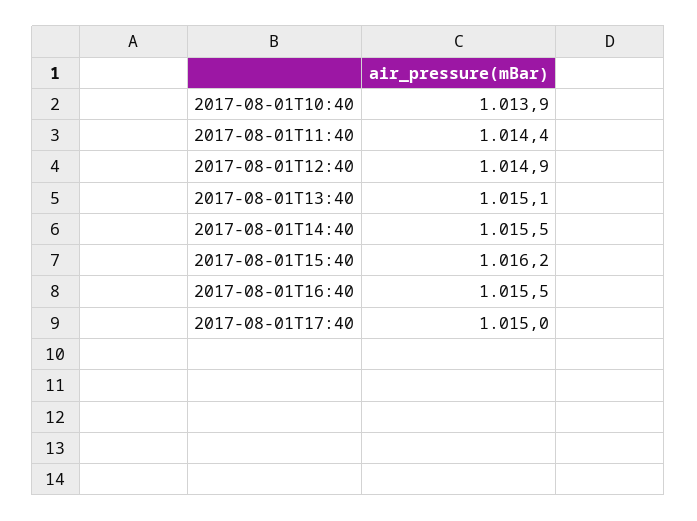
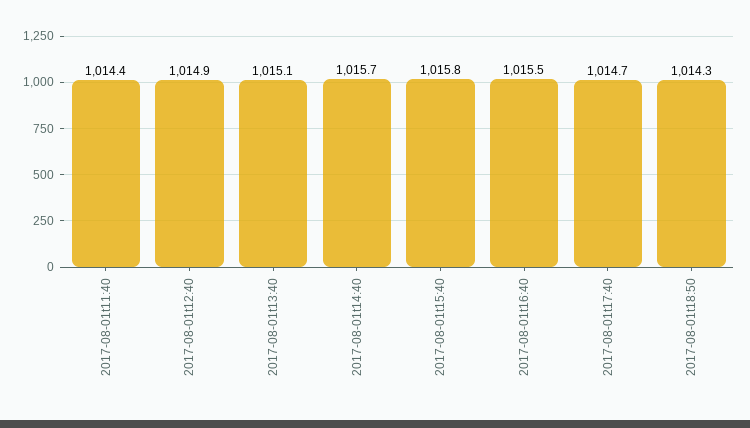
2017-08-01T10:40: 1013.9 -> none
2017-08-01T14:40: 1015.5 -> 1015.7
2017-08-01T15:40: 1016.2 -> 1015.8
2017-08-01T17:40: 1015 -> 1014.7
2017-08-01t18:50: none -> 1014.3

